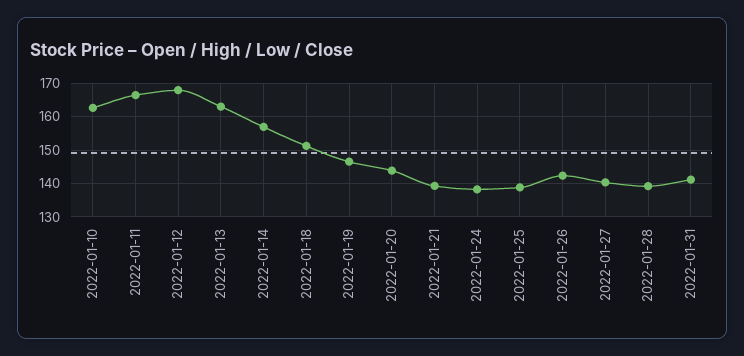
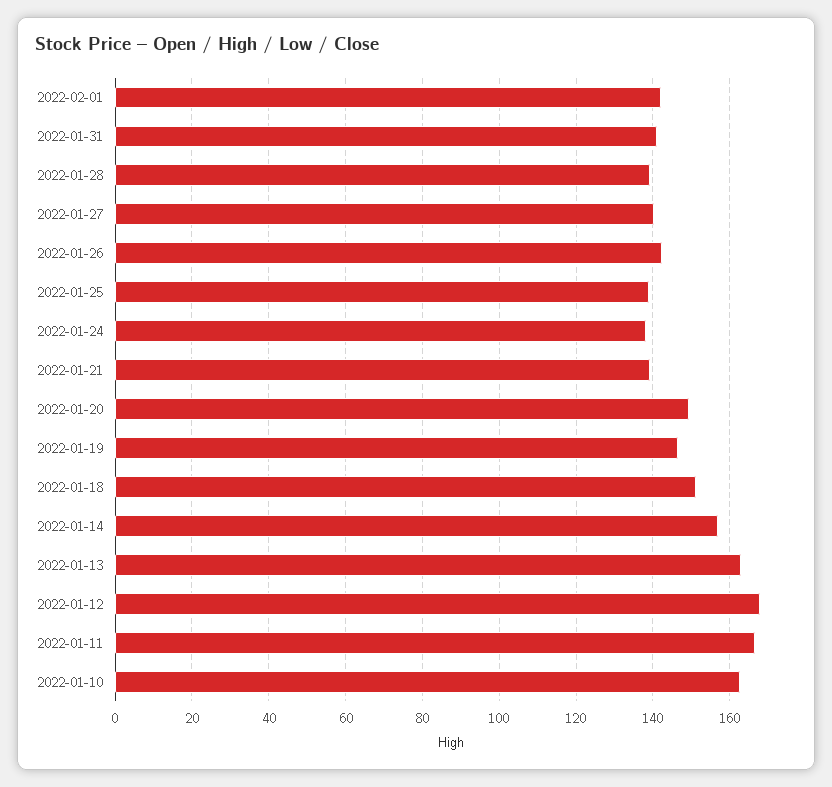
2022-01-20: 144 -> 150
2022-02-01: none -> 142

